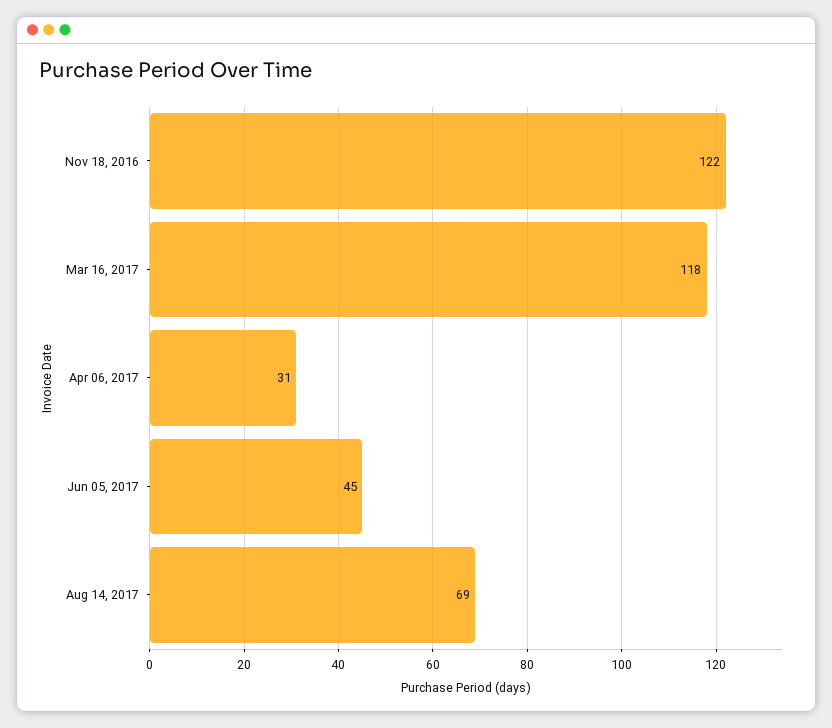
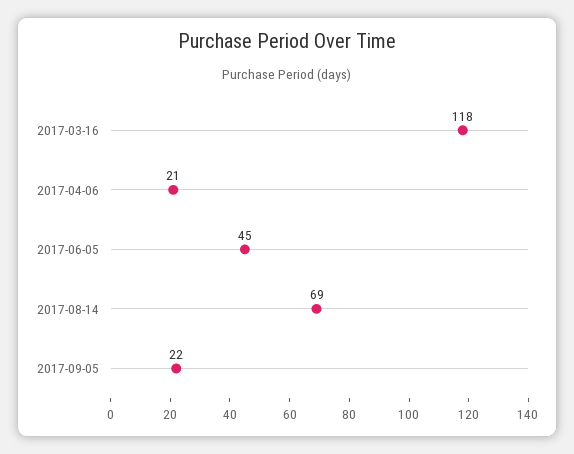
Nov 18, 2016: 122 -> none
Apr 06, 2017: 31 -> 21
2017-09-05: none -> 22

